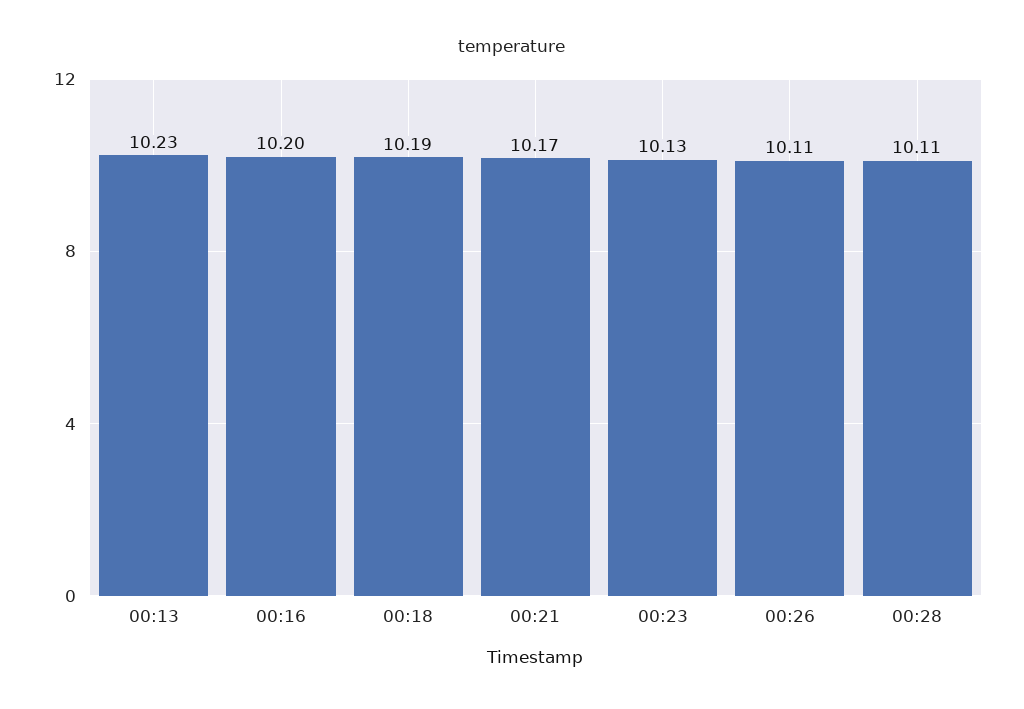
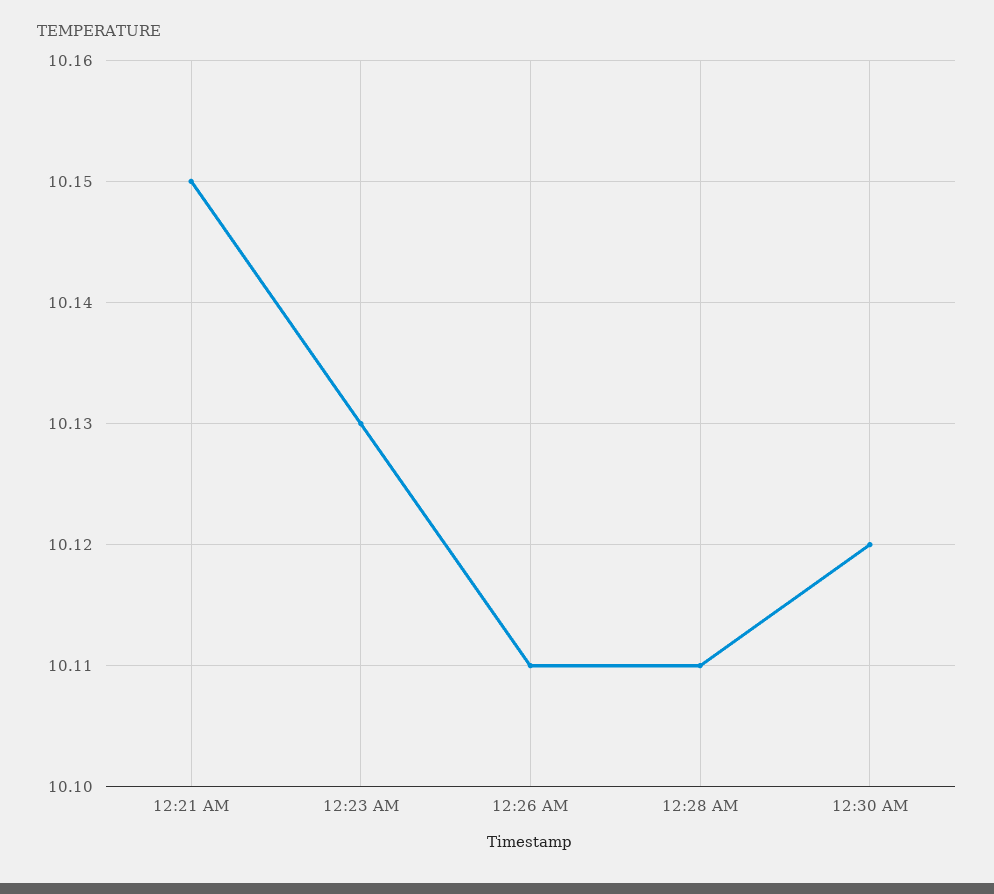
00:13: 10.23 -> none
00:16: 10.2 -> none
00:18: 10.19 -> none
00:21: 10.17 -> 10.15
12:30 AM: none -> 10.12

